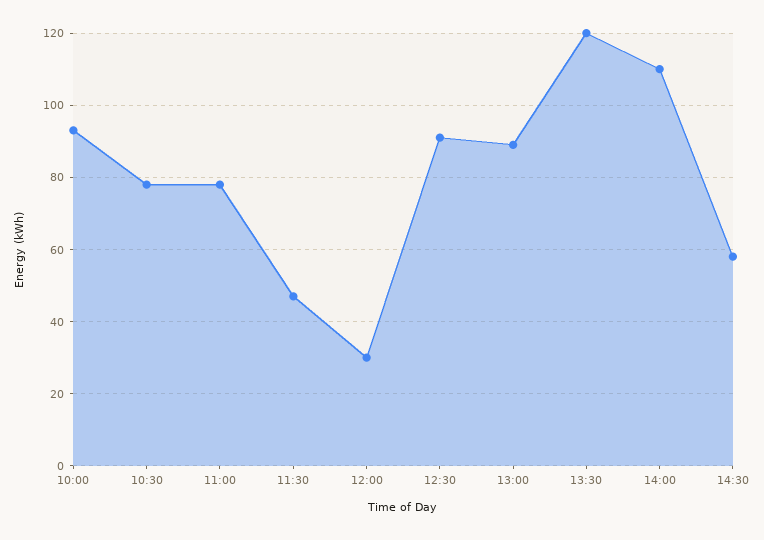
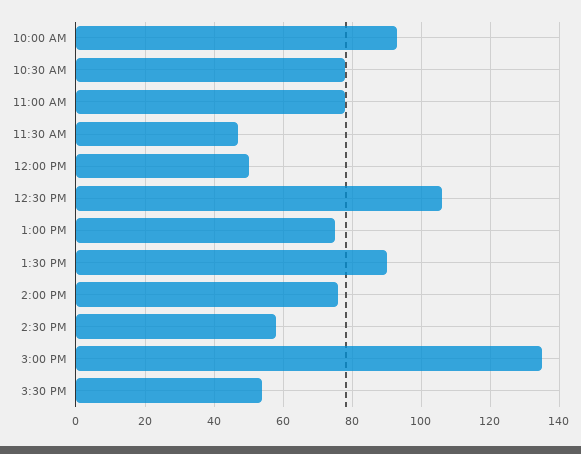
12:00: 30 -> 50
12:30: 90 -> 105
13:00: 90 -> 75
13:30: 120 -> 90
14:00: 110 -> 75
3:00 PM: none -> 135
3:30 PM: none -> 55

